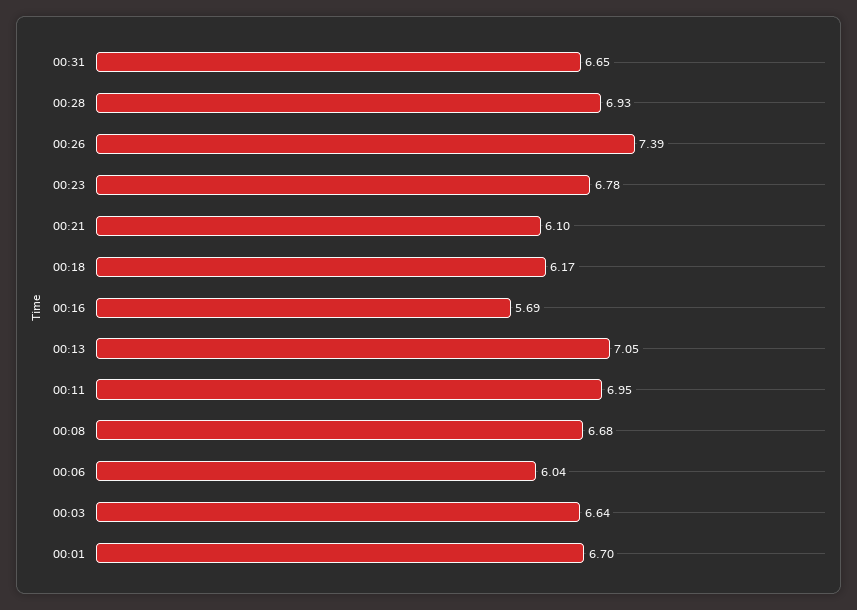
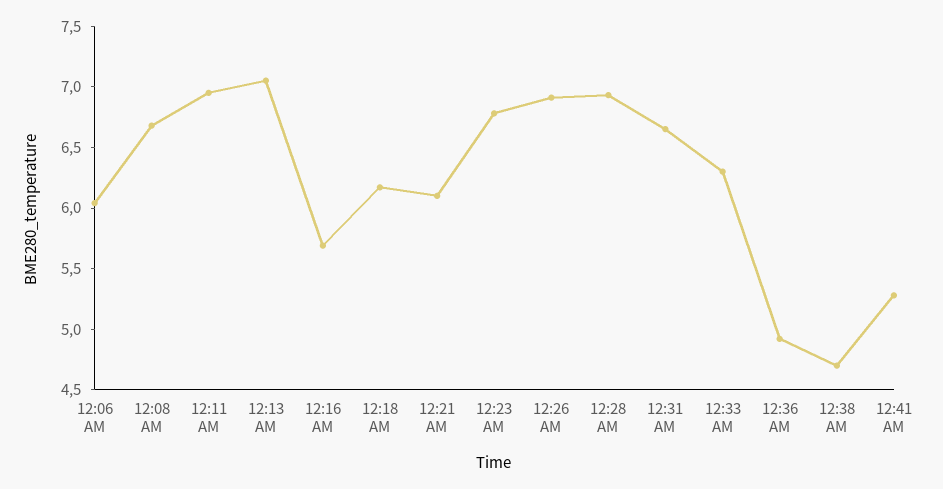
00:26: 7.39 -> 6.9
00:03: 6.64 -> none
00:01: 6.7 -> none
12:33 AM: none -> 6.3
12:36 AM: none -> 4.9
12:38 AM: none -> 4.7
12:41 AM: none -> 5.3

